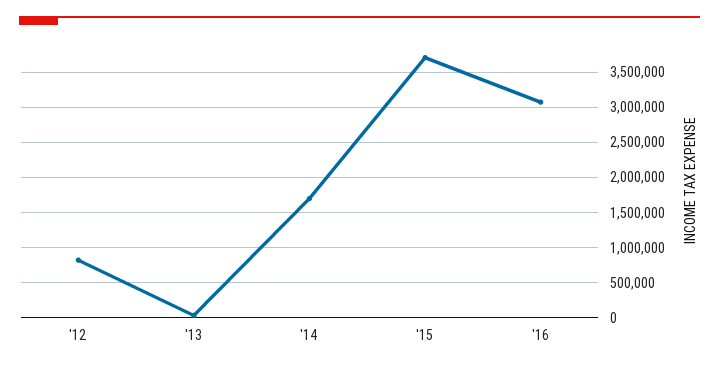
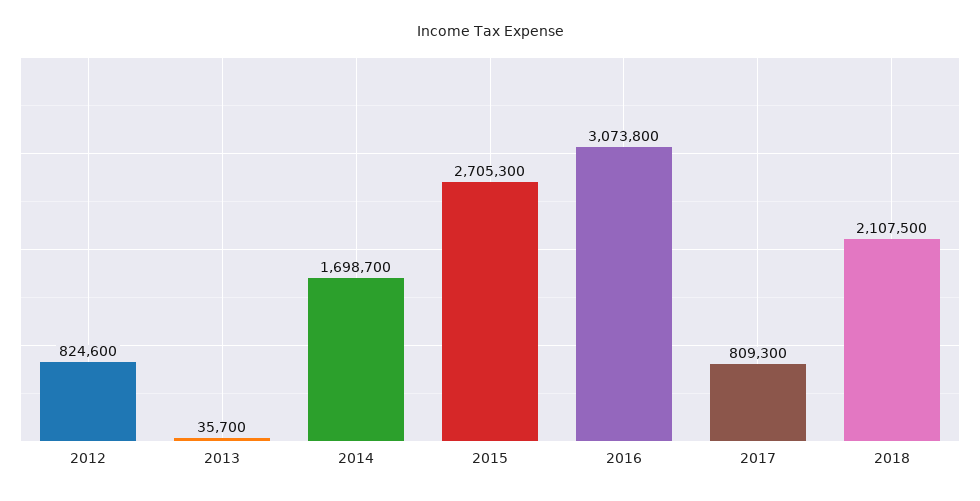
'15: 3700000 -> 2705300
2017: none -> 809300
2018: none -> 2107500

